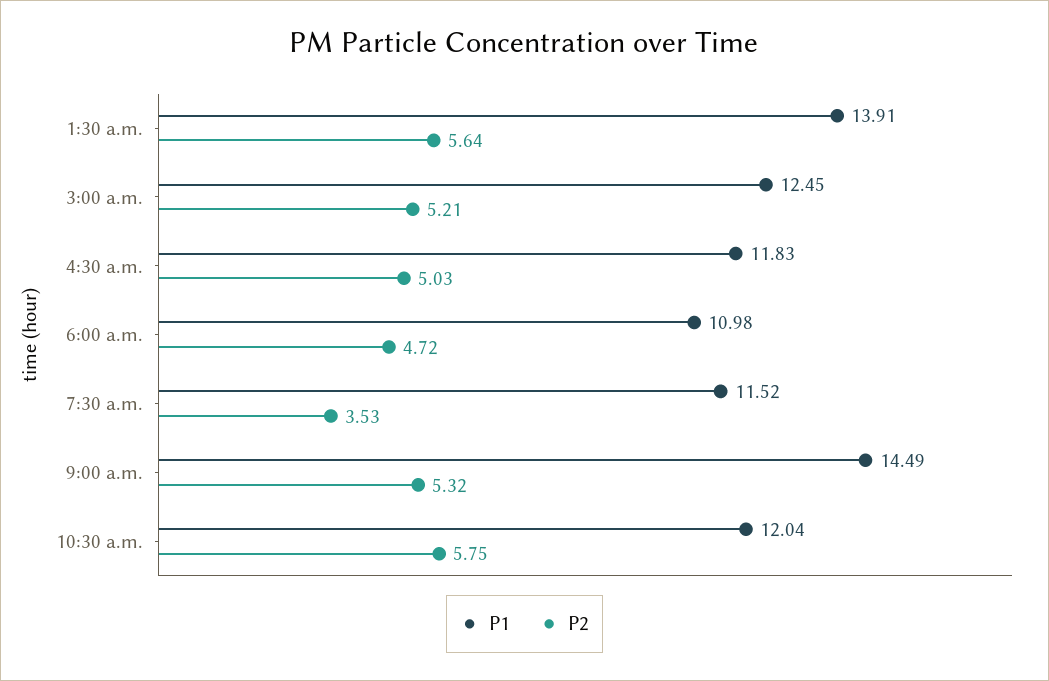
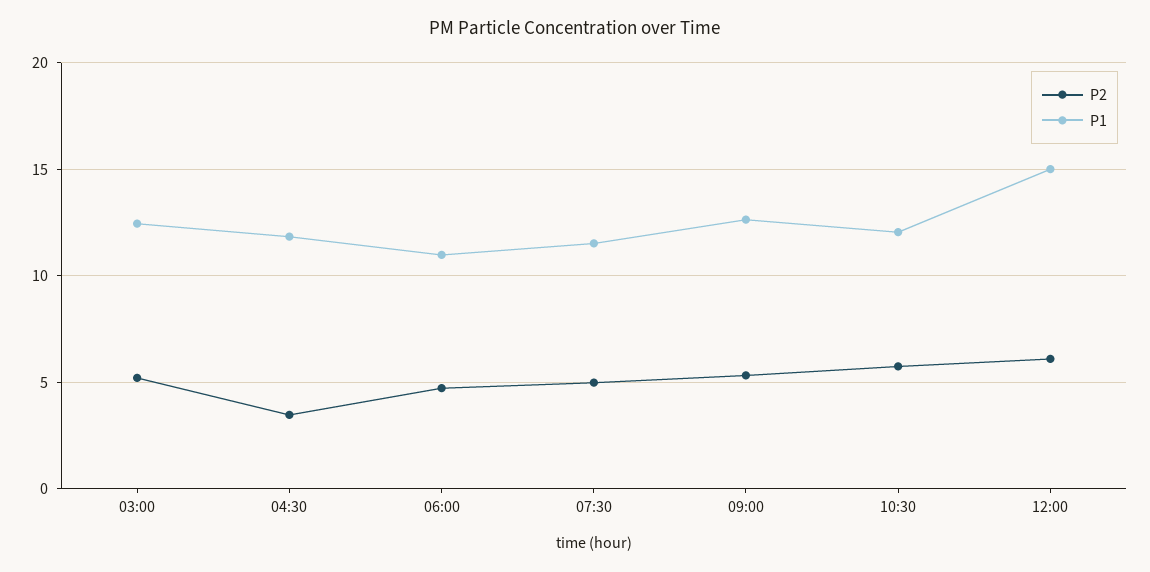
P1, 1:30 a.m.: 13.91 -> none
P2, 1:30 a.m.: 5.64 -> none
P2, 4:30 a.m.: 5.03 -> 3.5
P2, 7:30 a.m.: 3.53 -> 5
P1, 9:00 a.m.: 14.49 -> 12.5
P2, 12:00: none -> 6
P1, 12:00: none -> 15

